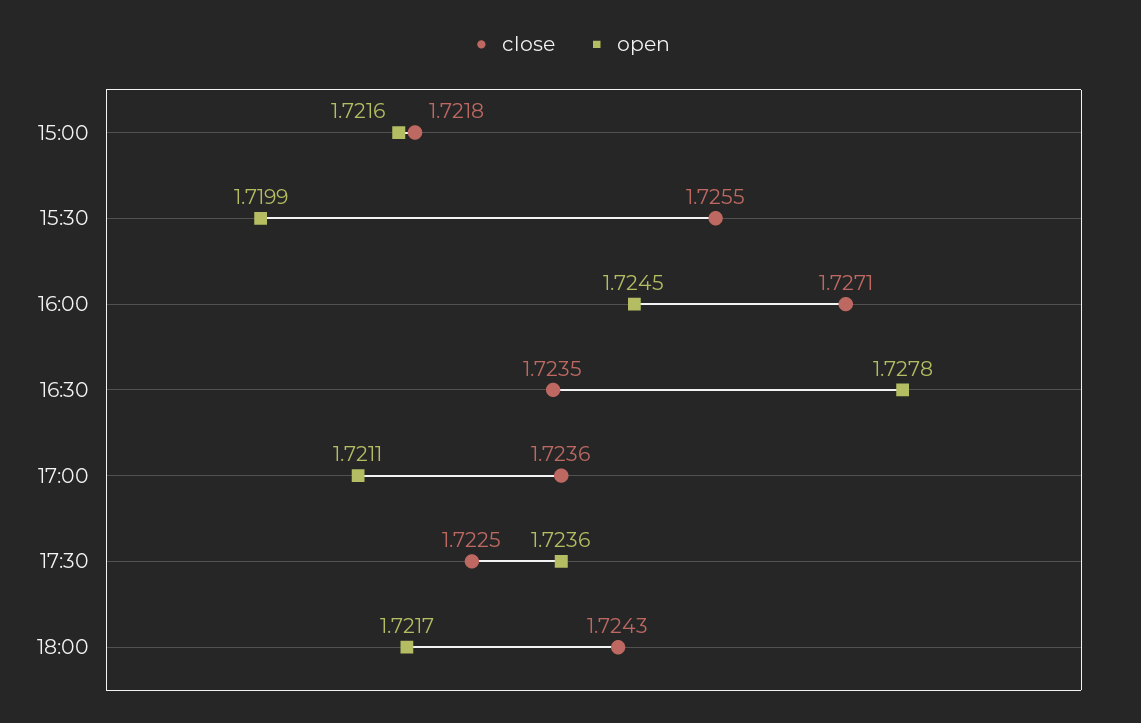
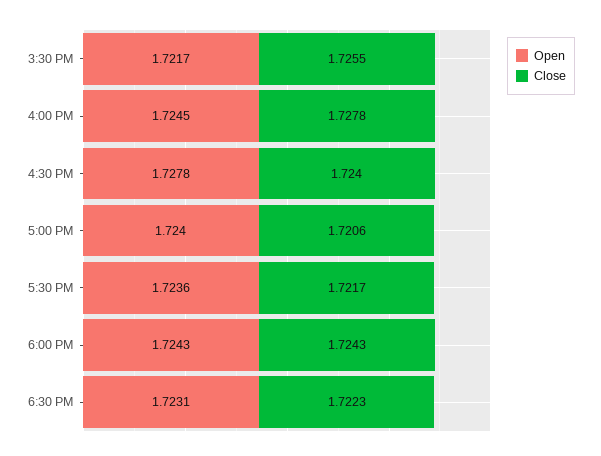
close, 15:00: 1.7218 -> none
open, 15:00: 1.7216 -> none
open, 15:30: 1.7199 -> 1.7217
close, 16:00: 1.7271 -> 1.7278
close, 16:30: 1.7235 -> 1.724
close, 17:00: 1.7236 -> 1.7206
open, 17:00: 1.7211 -> 1.724
close, 17:30: 1.7225 -> 1.7217
open, 18:00: 1.7217 -> 1.7243
open, 6:30 PM: none -> 1.7231
close, 6:30 PM: none -> 1.7223

